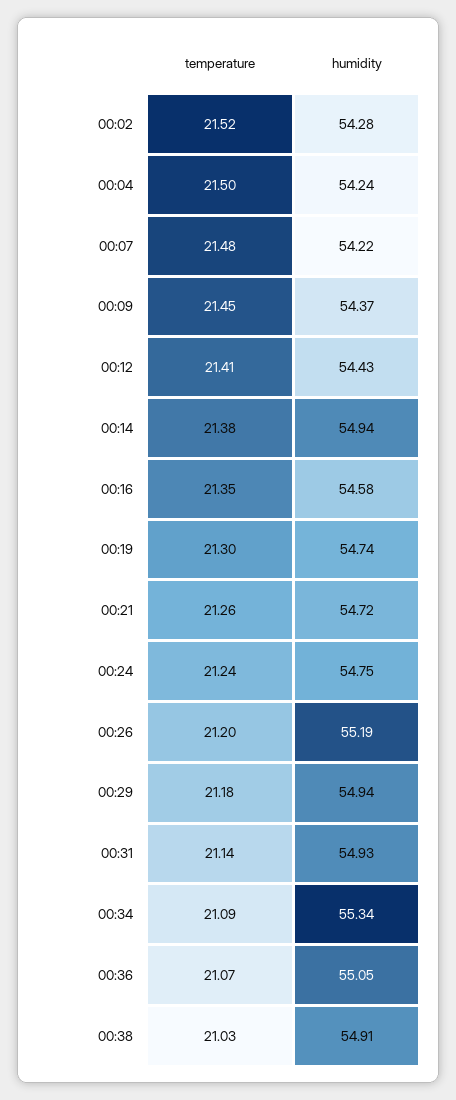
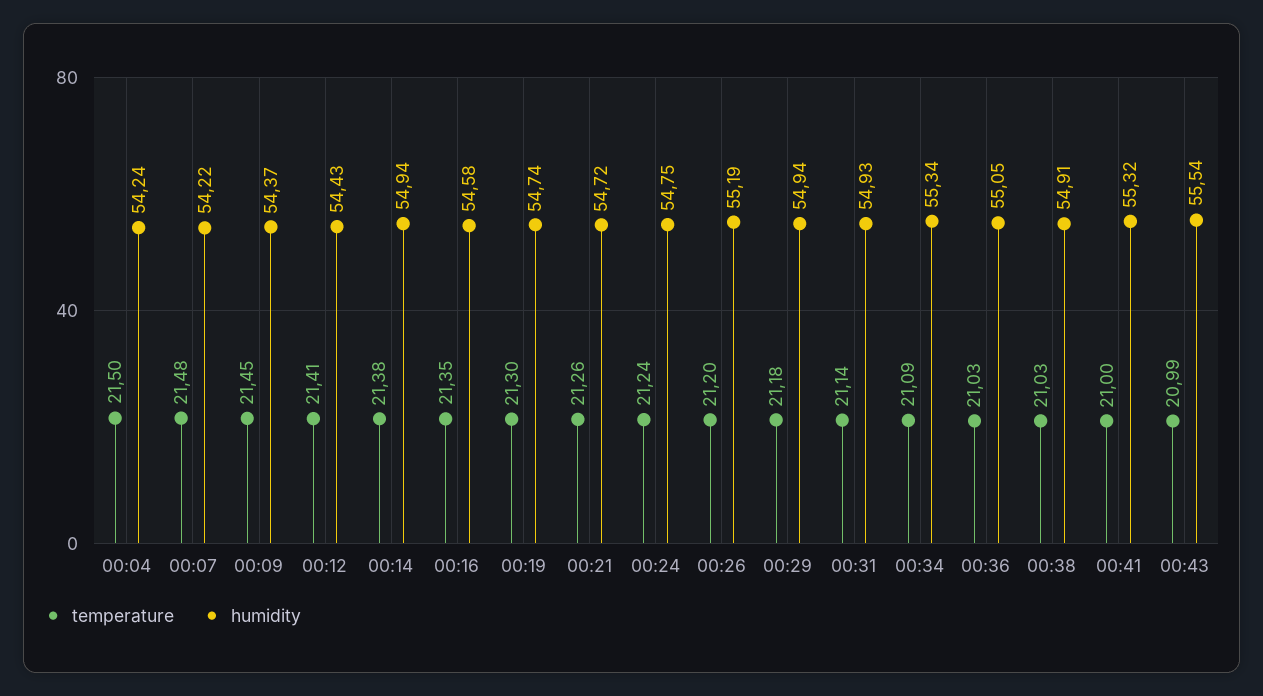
temperature, 00:02: 21.52 -> none
humidity, 00:02: 54.28 -> none
temperature, 00:36: 21.07 -> 21.03
temperature, 00:41: none -> 21
humidity, 00:41: none -> 55.32
temperature, 00:43: none -> 20.99
humidity, 00:43: none -> 55.54

